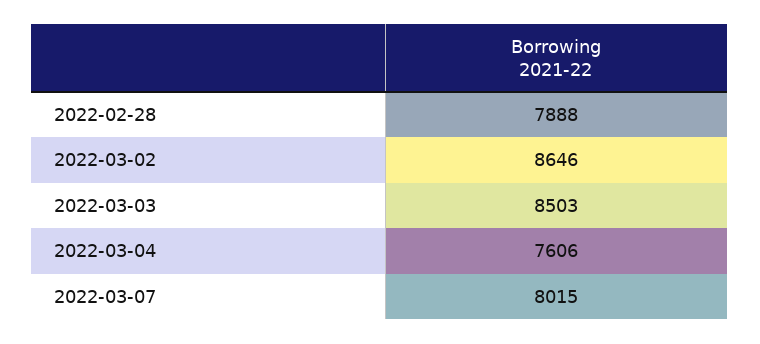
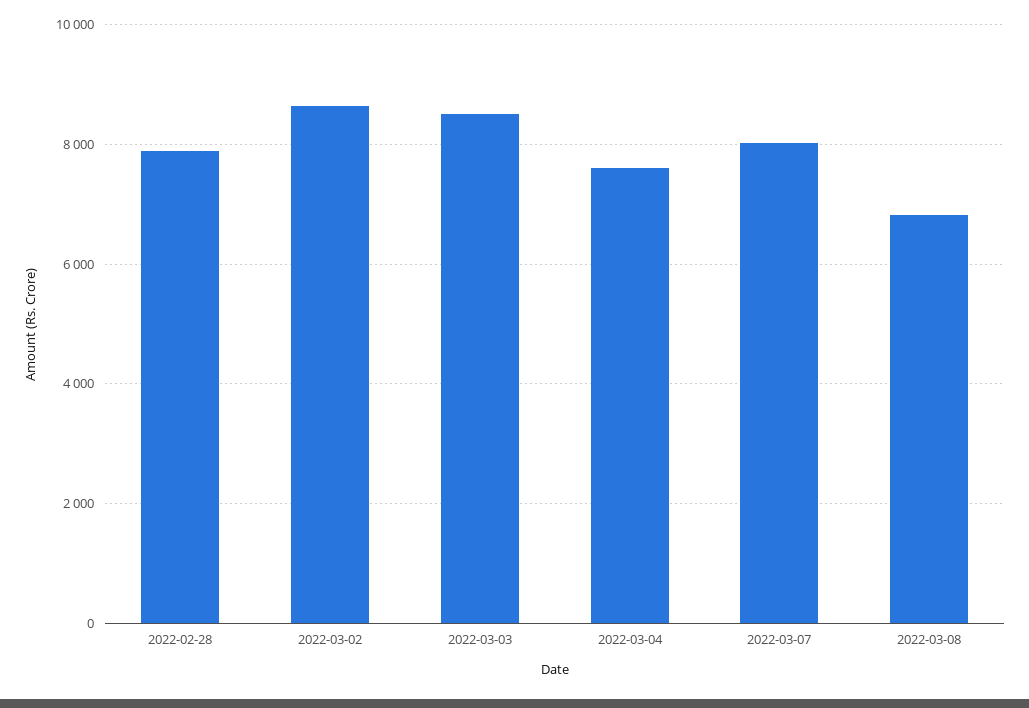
2022-03-08: none -> 6800

